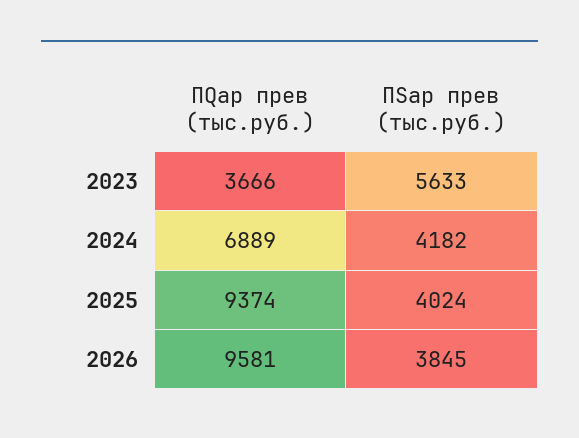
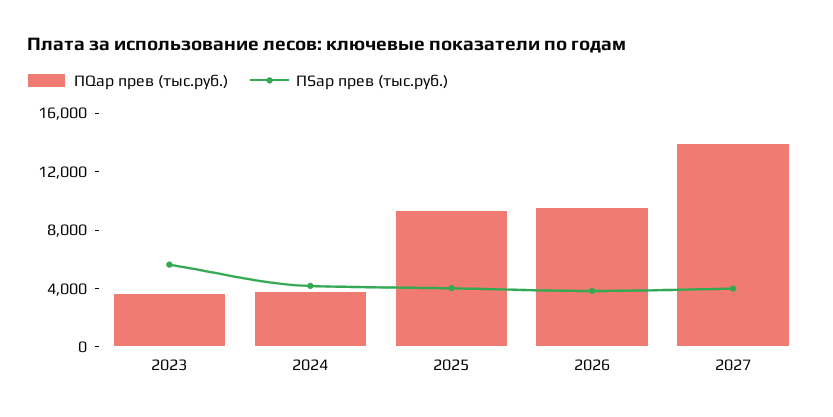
ПQар прев (тыс.руб.), 2024: 6889 -> 4000
ПQар прев (тыс.руб.), 2027: none -> 14000
ПSар прев (тыс.руб.), 2027: none -> 4000

